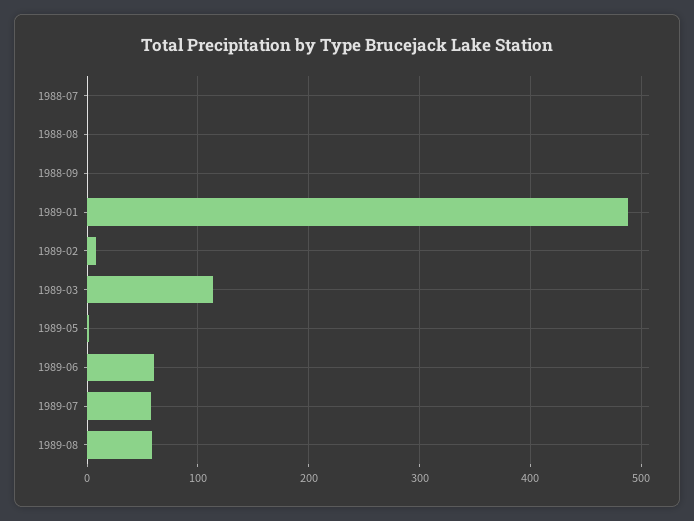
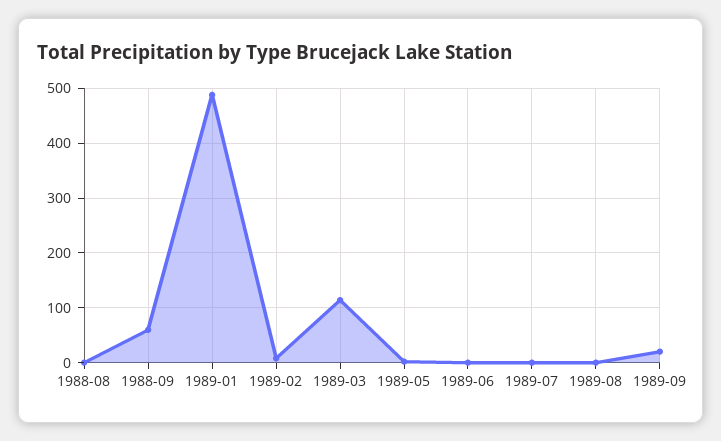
1988-07: 0 -> none
1988-09: 0 -> 60
1989-06: 60 -> 0
1989-07: 60 -> 0
1989-08: 60 -> 0
1989-09: none -> 20

